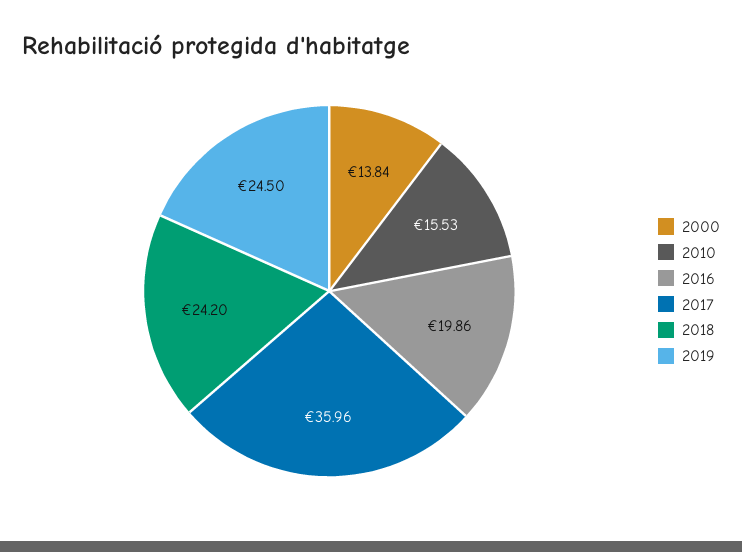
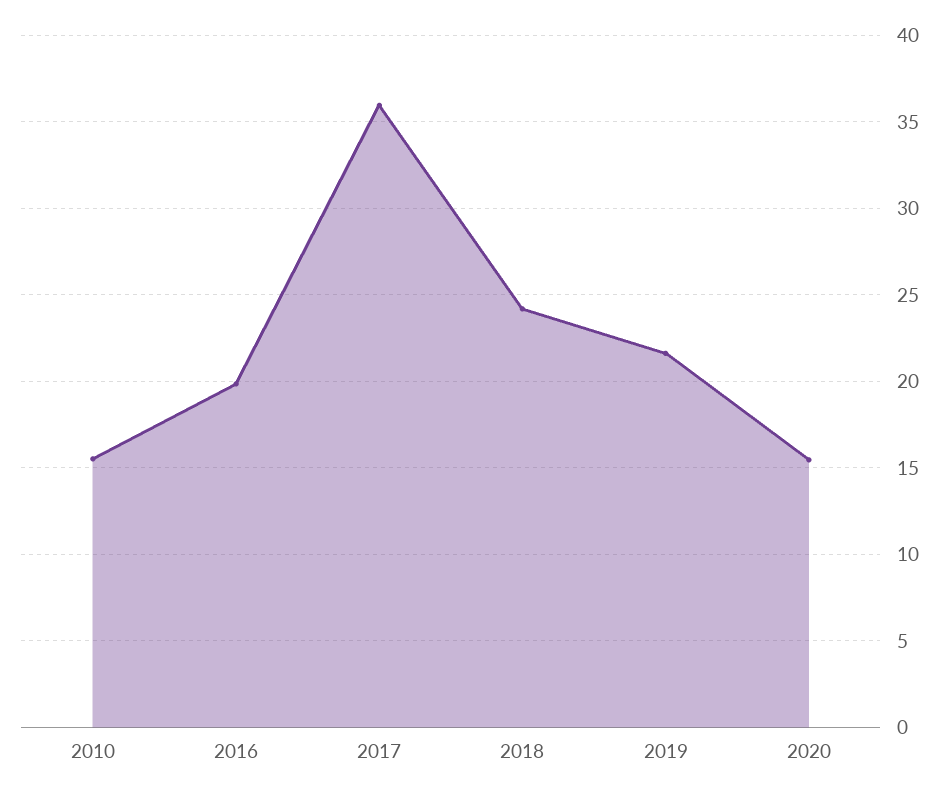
2000: 13.84 -> none
2019: 24.5 -> 21.5
2020: none -> 15.5

